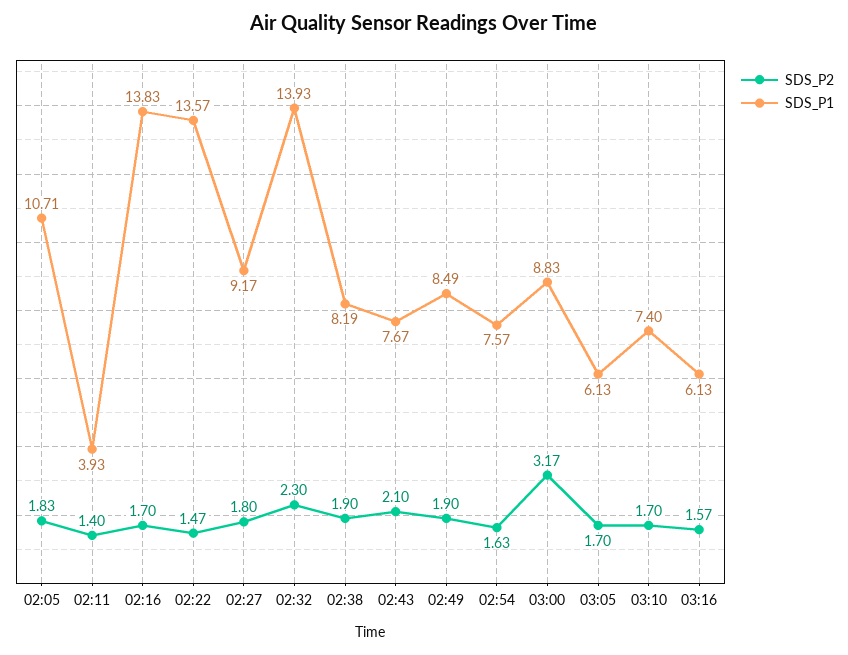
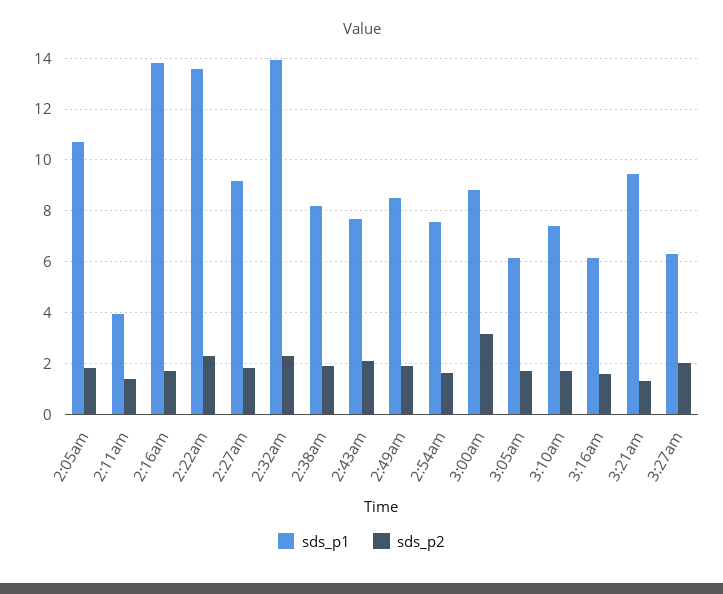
SDS_P2, 02:22: 1.47 -> 2.25
SDS_P1, 3:21am: none -> 9.5
SDS_P2, 3:21am: none -> 1.25
SDS_P1, 3:27am: none -> 6.25
SDS_P2, 3:27am: none -> 2

